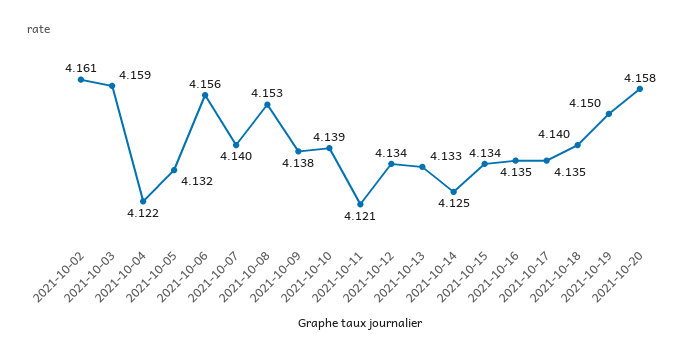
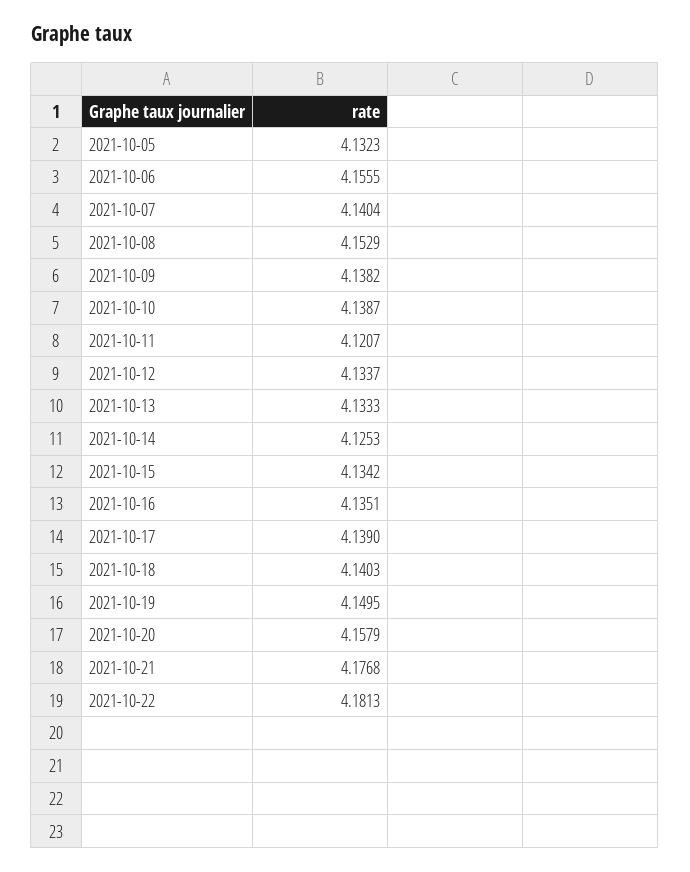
2021-10-02: 4.161 -> none
2021-10-03: 4.159 -> none
2021-10-04: 4.122 -> none
2021-10-17: 4.135 -> 4.139
2021-10-21: none -> 4.1768
2021-10-22: none -> 4.1813

